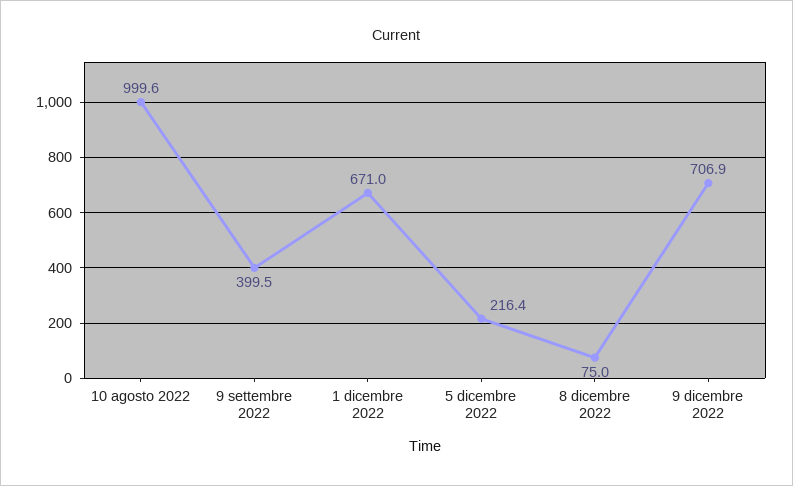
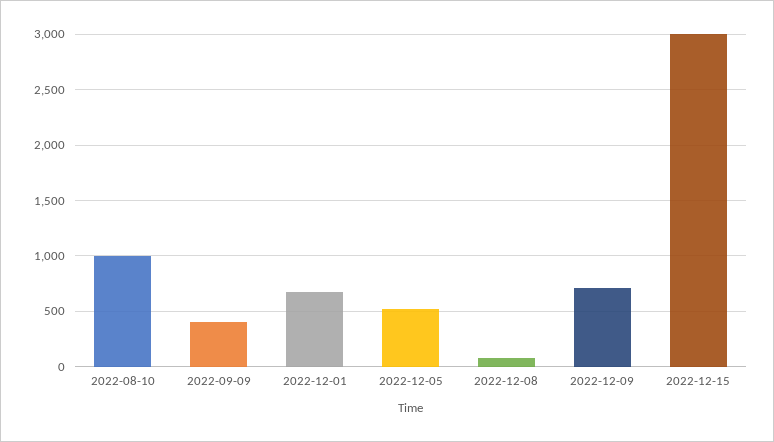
5 dicembre 2022: 216.4 -> 500
2022-12-15: none -> 3000

